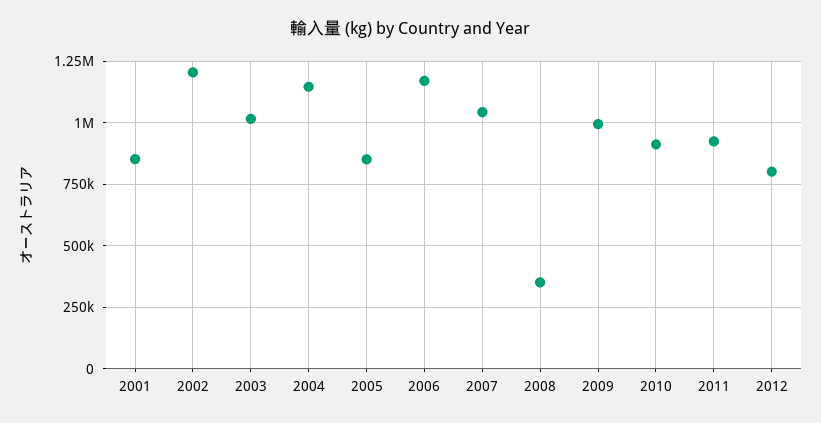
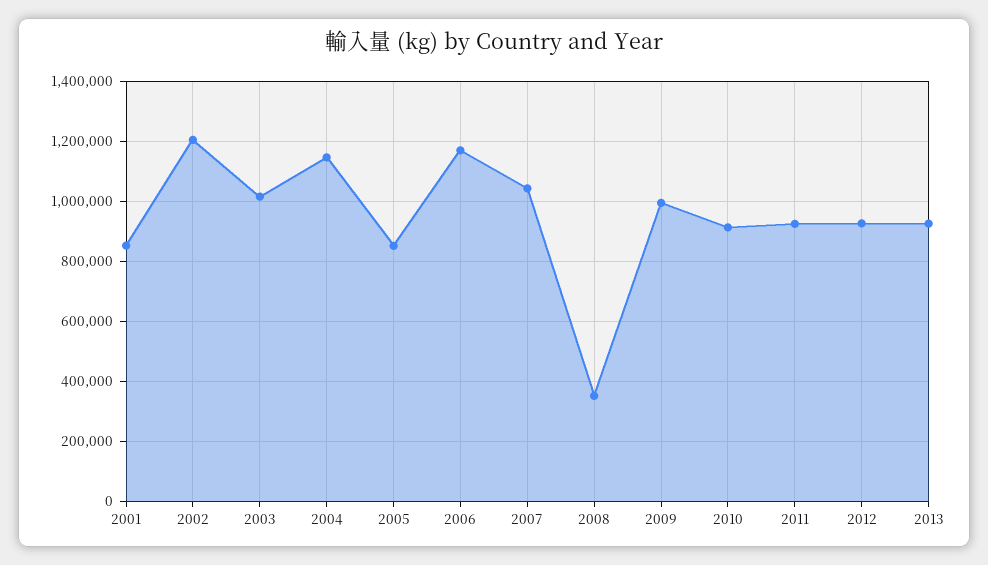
2012: 800000 -> 925000
2013: none -> 925000

